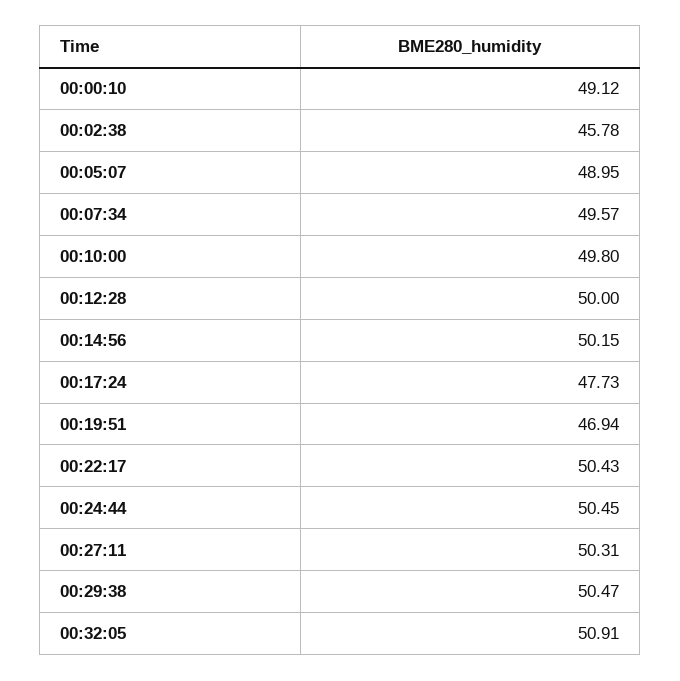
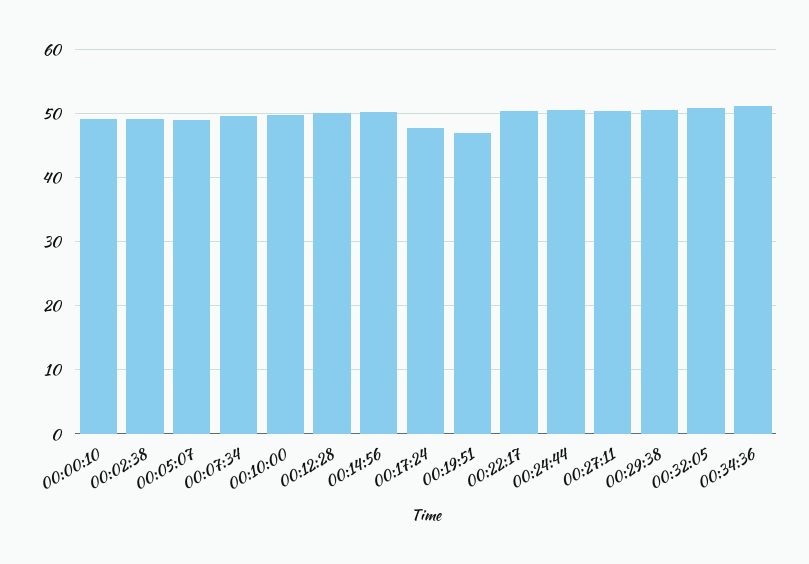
00:02:38: 45.78 -> 49
00:34:36: none -> 51

